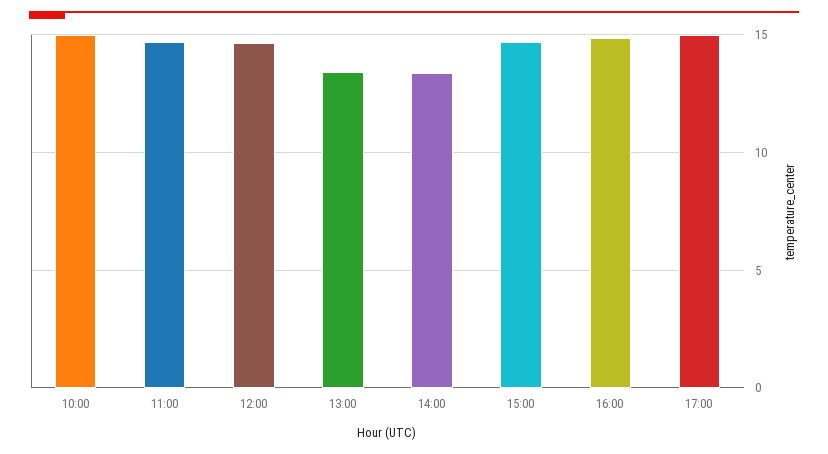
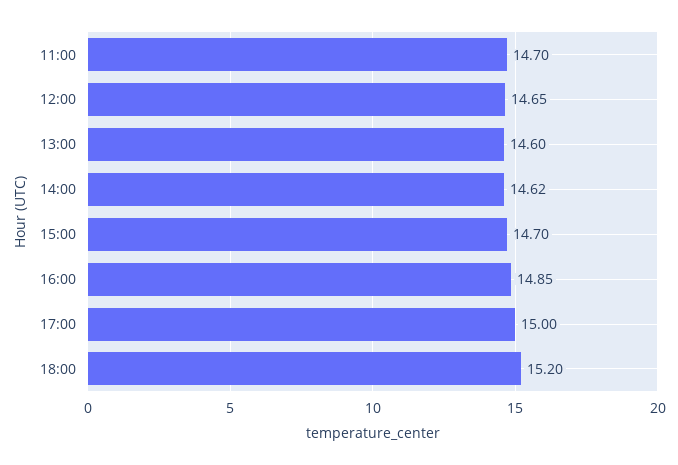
10:00: 15 -> none
13:00: 13.5 -> 14.6
14:00: 13.5 -> 14.62
18:00: none -> 15.2

